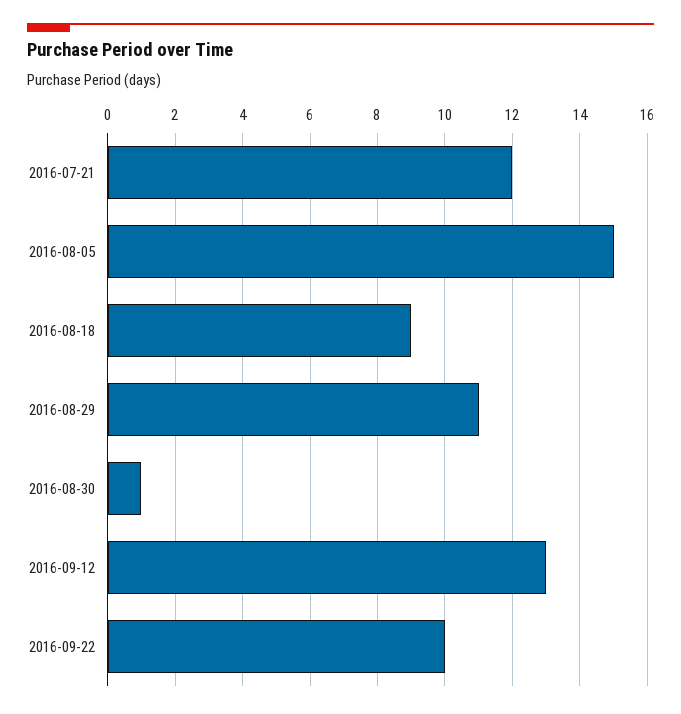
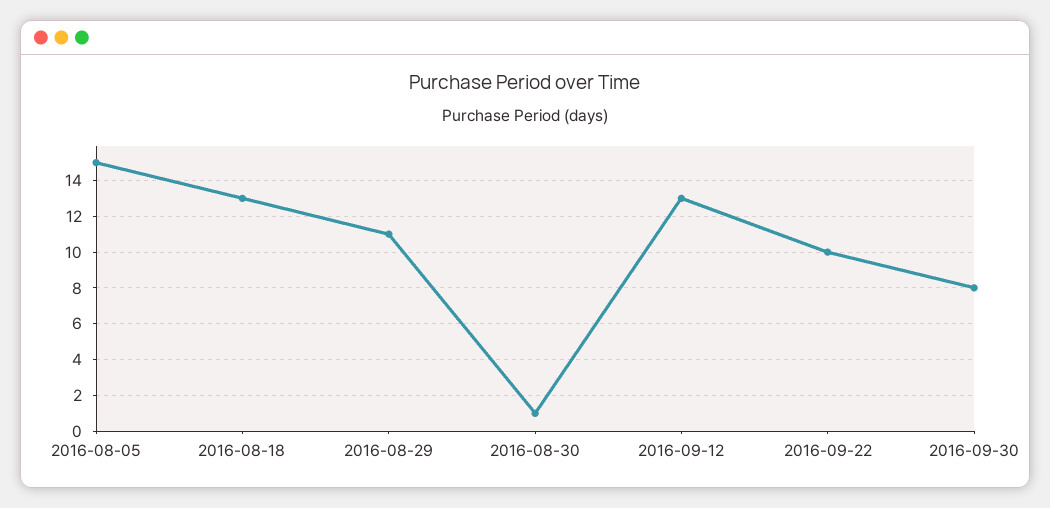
2016-07-21: 12 -> none
2016-08-18: 9 -> 13
2016-09-30: none -> 8

